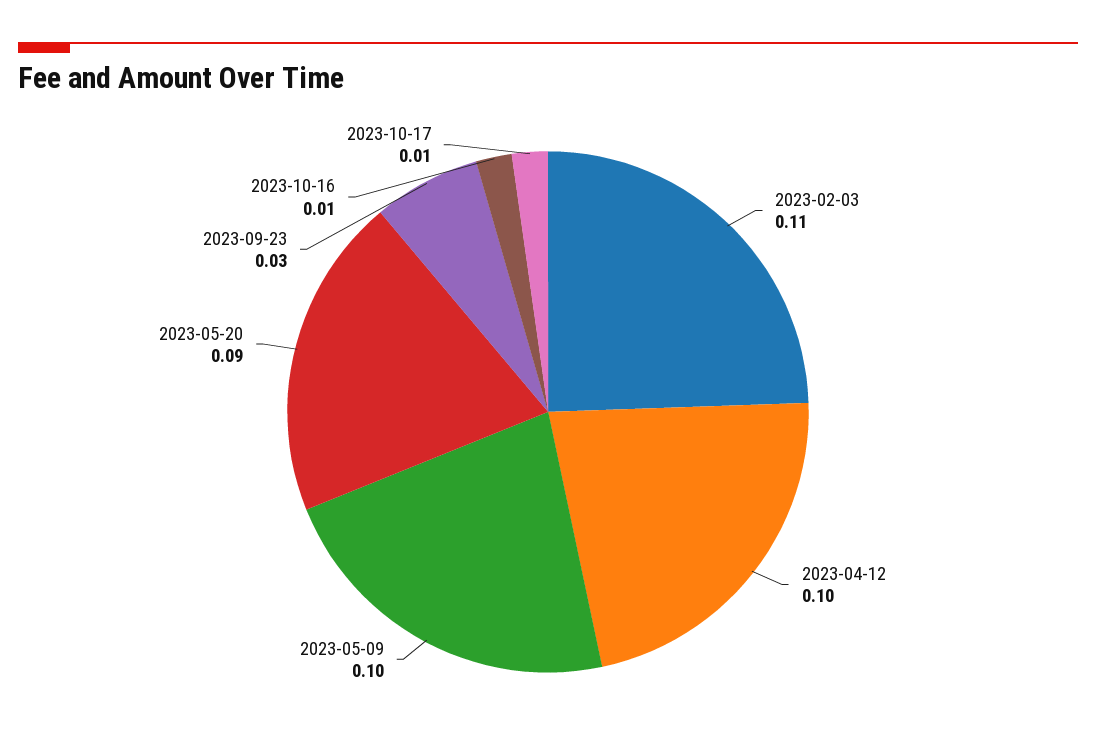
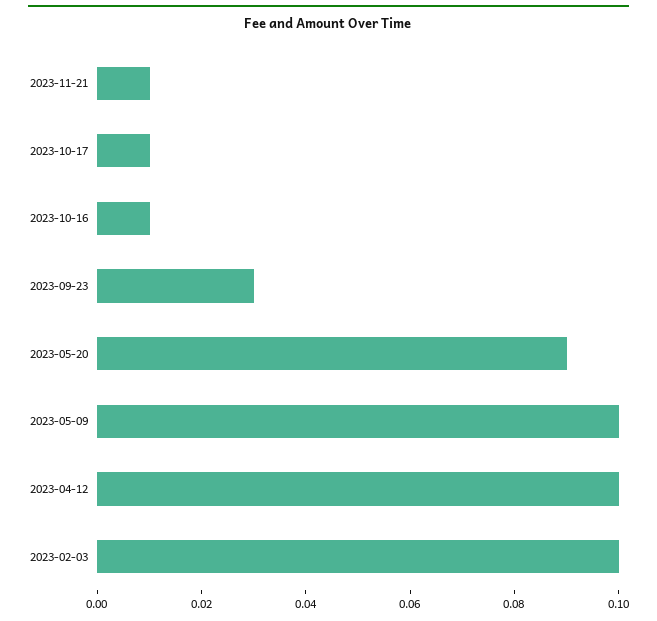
2023-02-03: 0.11 -> 0.1
2023-11-21: none -> 0.01

